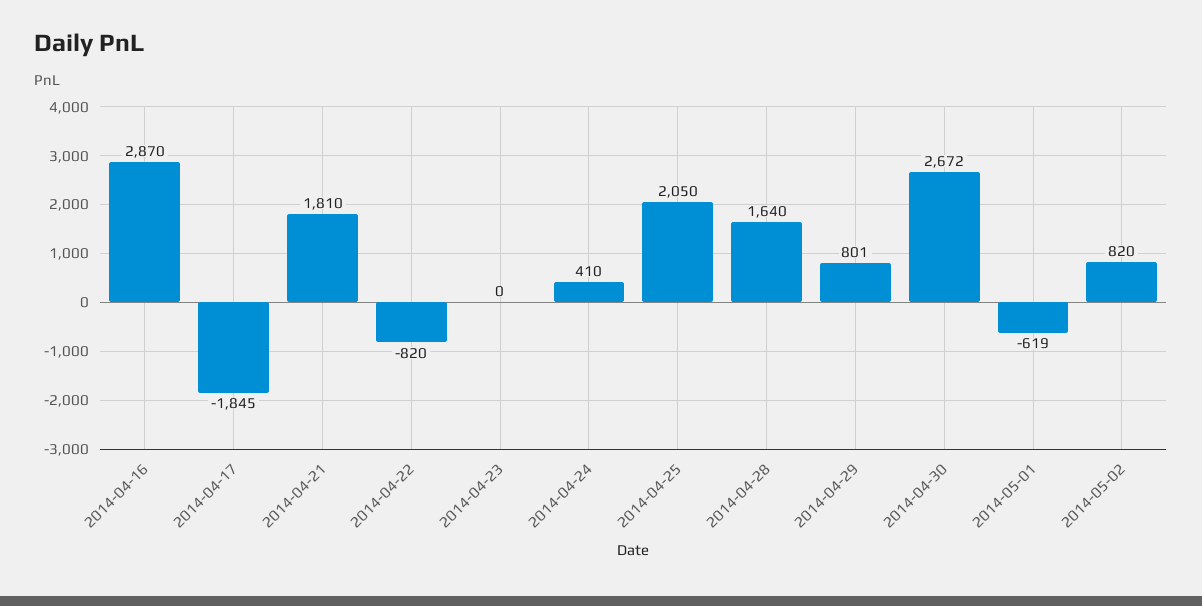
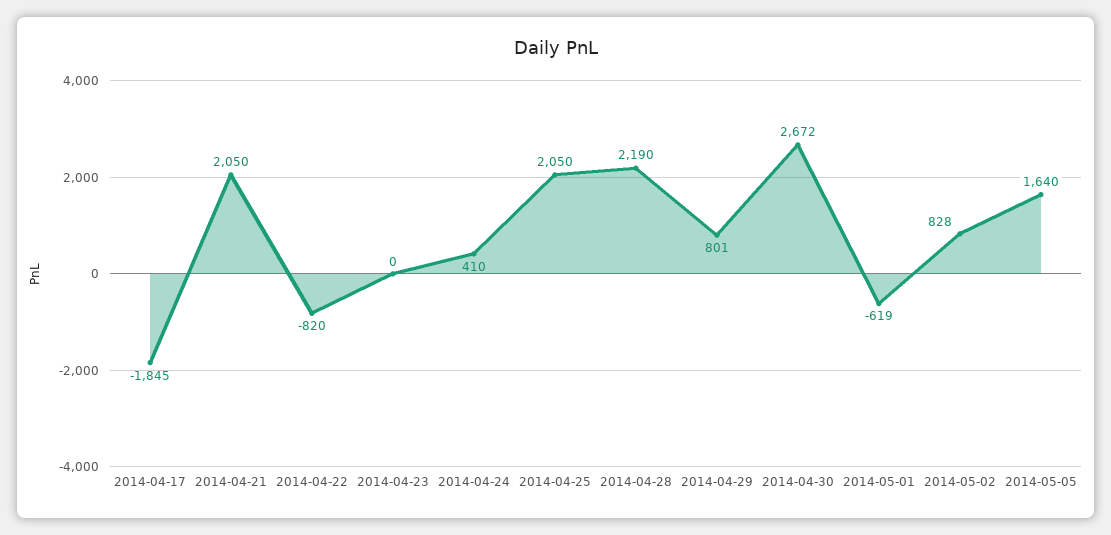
2014-04-16: 2870 -> none
2014-04-21: 1810 -> 2050
2014-04-28: 1640 -> 2190
2014-05-02: 820 -> 828
2014-05-05: none -> 1640

